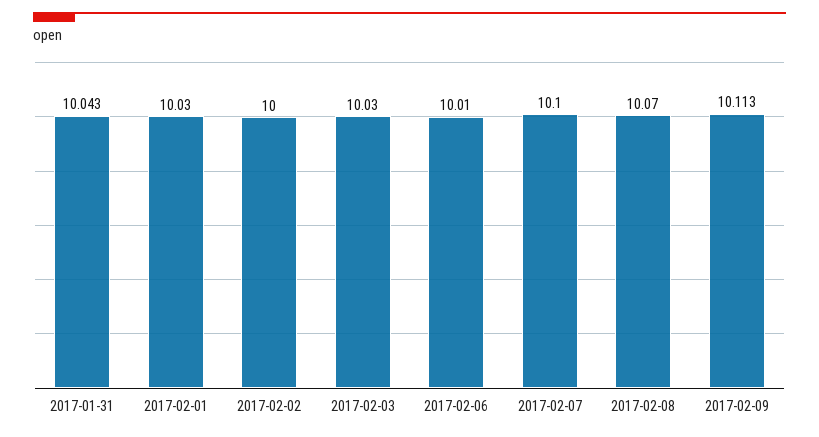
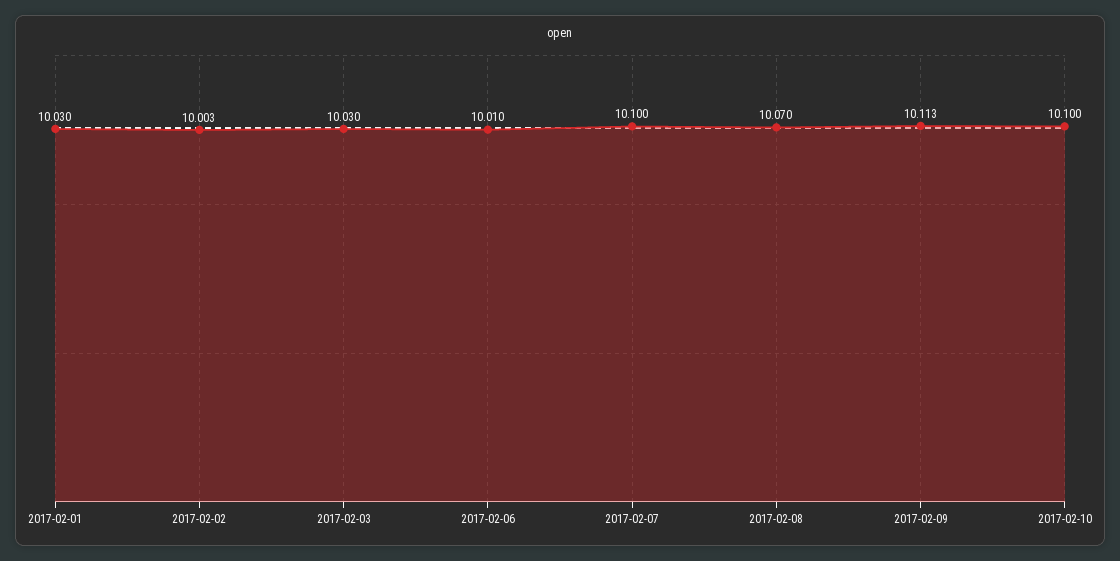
2017-01-31: 10.043 -> none
2017-02-02: 10 -> 10.003
2017-02-10: none -> 10.1

